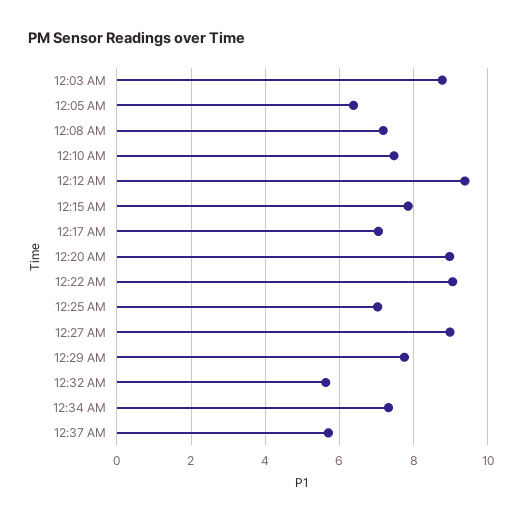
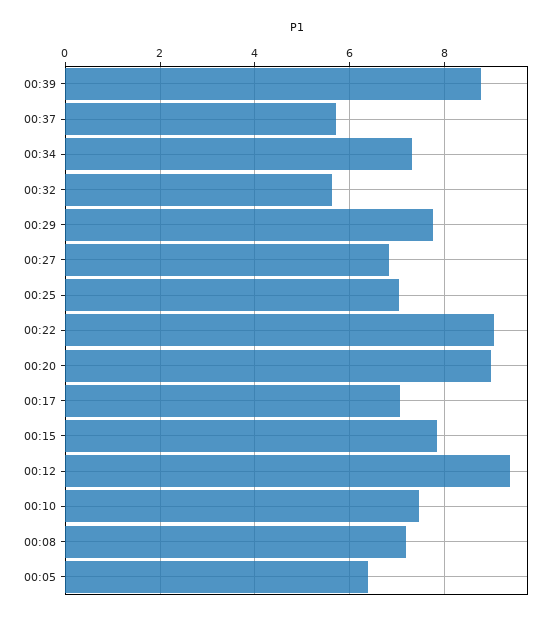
12:03 AM: 8.8 -> none
12:27 AM: 9 -> 6.8
00:39: none -> 8.8

